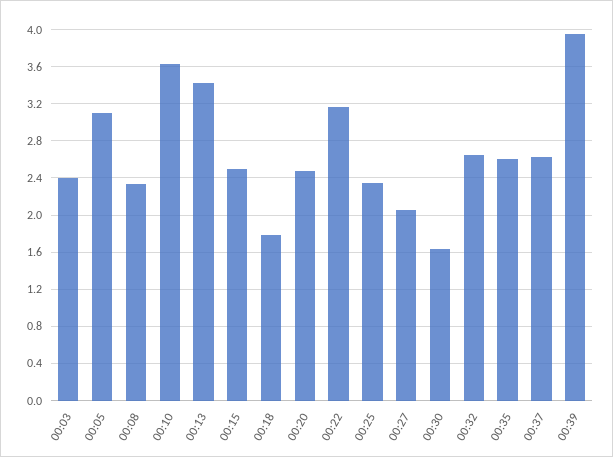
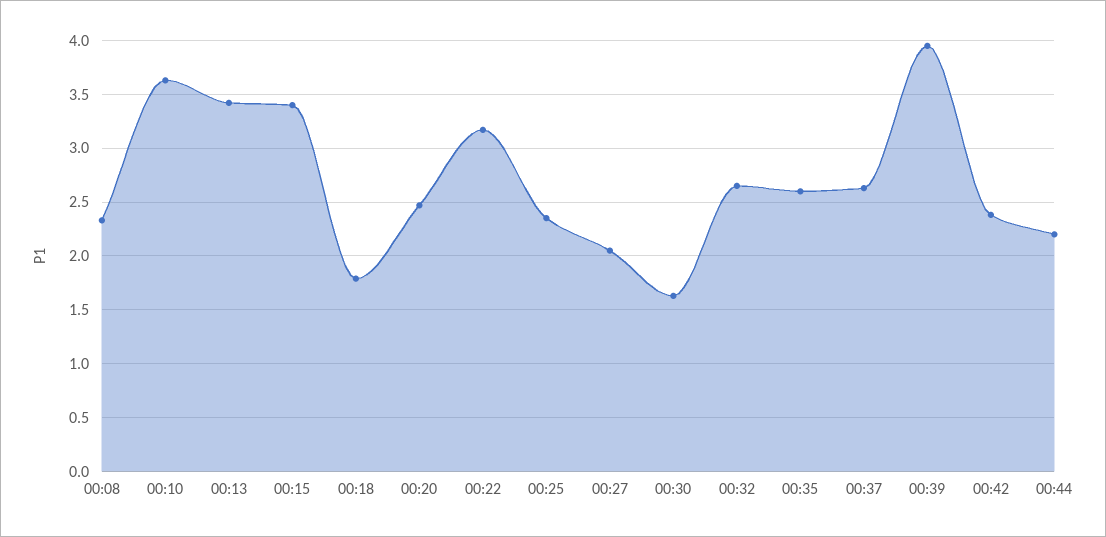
00:03: 2.4 -> none
00:05: 3.1 -> none
00:15: 2.5 -> 3.4
00:42: none -> 2.4
00:44: none -> 2.2

